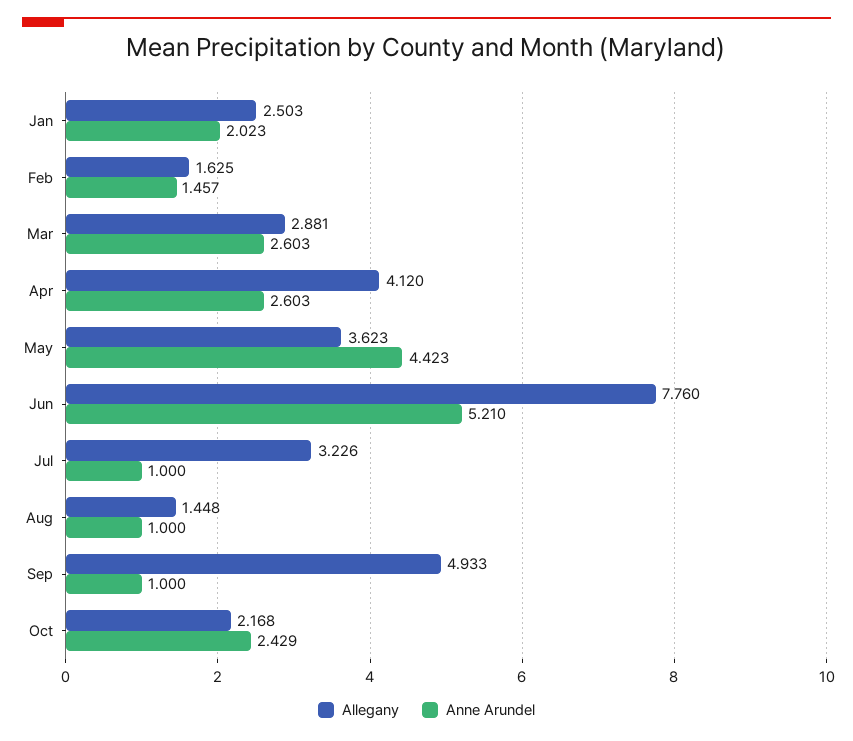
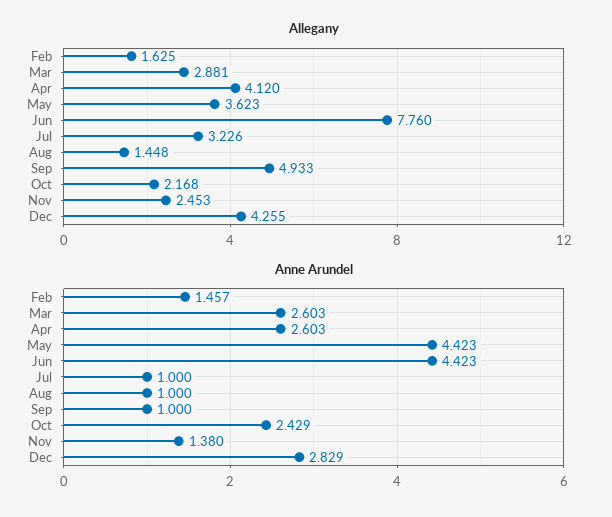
Allegany, Jan: 2.503 -> none
Anne Arundel, Jan: 2.023 -> none
Anne Arundel, Jun: 5.21 -> 4.423
Allegany, Nov: none -> 2.453
Allegany, Dec: none -> 4.255
Anne Arundel, Nov: none -> 1.38
Anne Arundel, Dec: none -> 2.829

